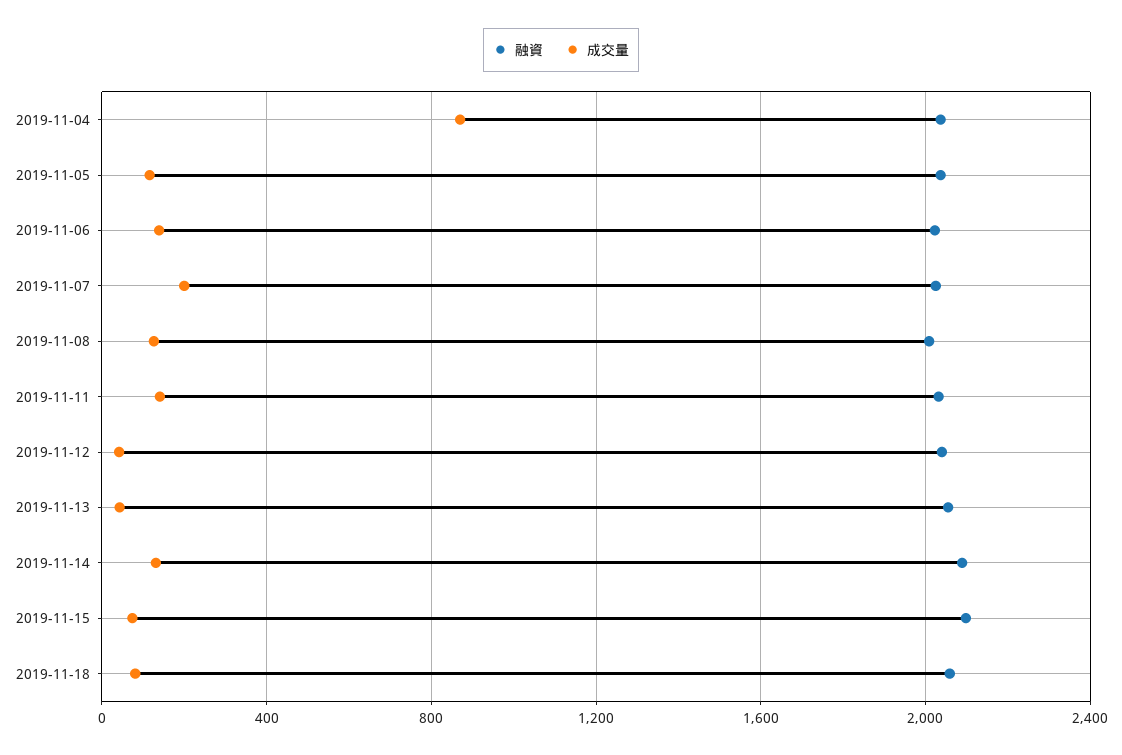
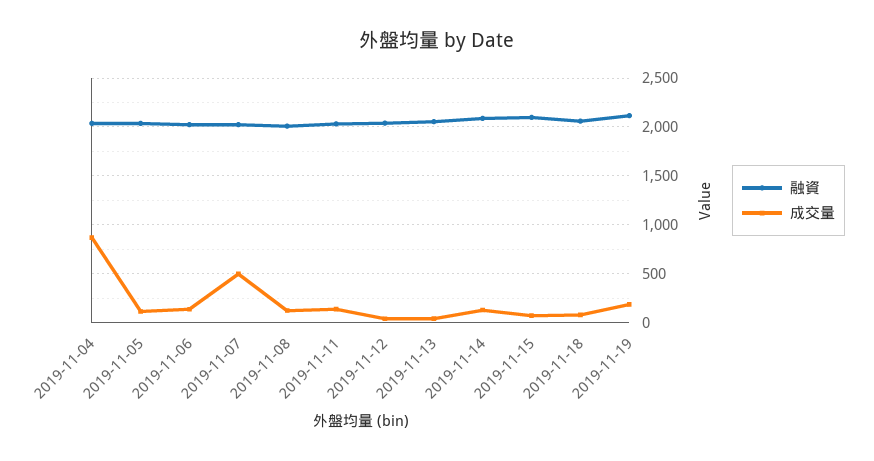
成交量, 2019-11-07: 200 -> 500
融資, 2019-11-19: none -> 2100
成交量, 2019-11-19: none -> 200

